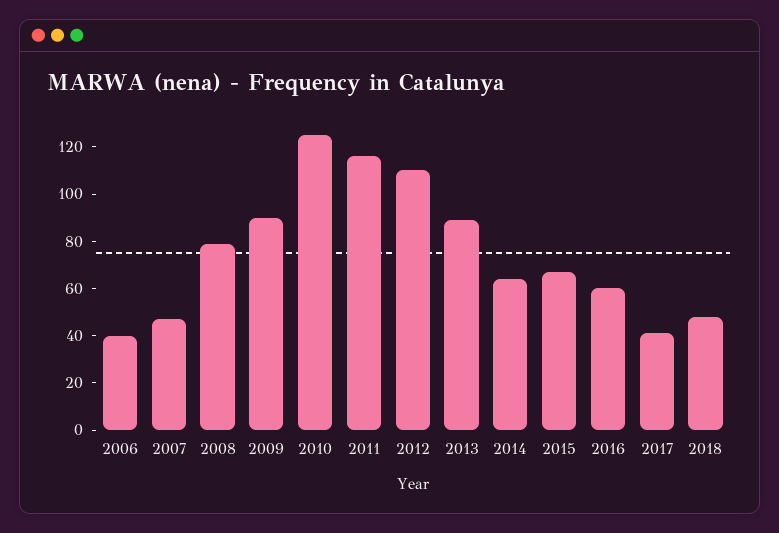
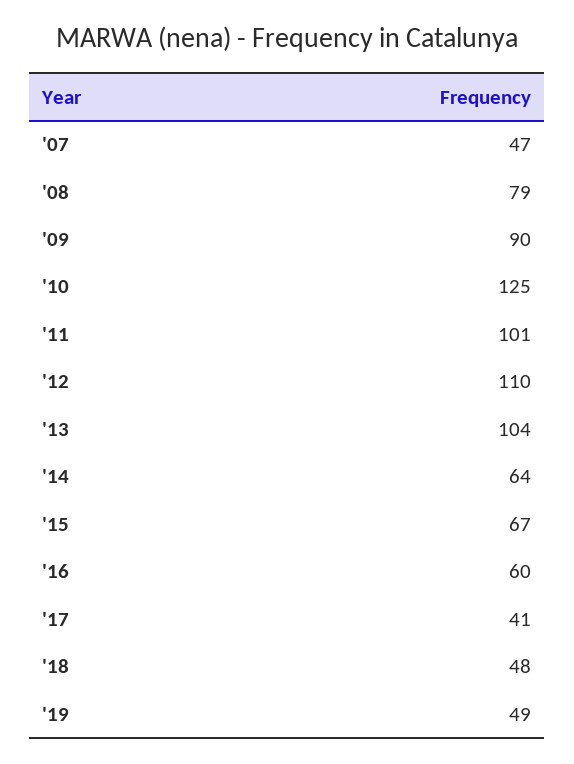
2006: 40 -> none
2011: 115 -> 101
2013: 90 -> 104
'19: none -> 49

